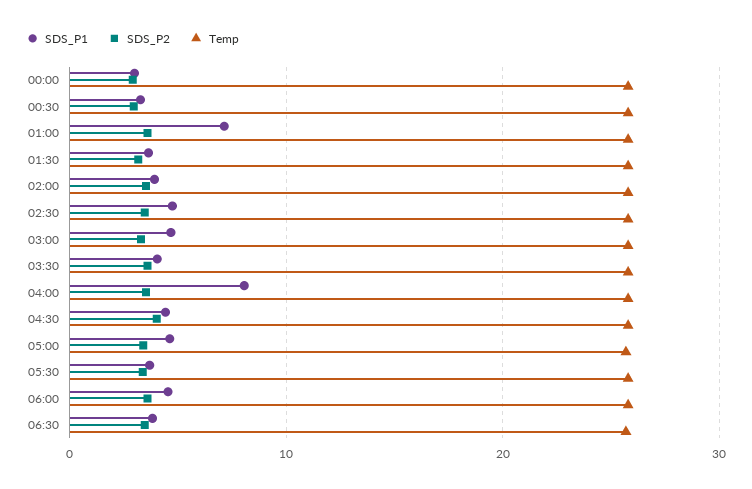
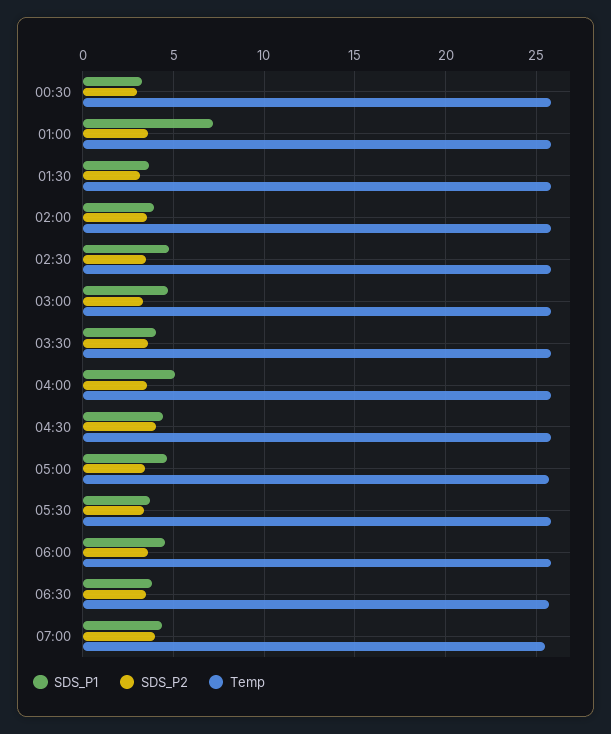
SDS_P1, 00:00: 3 -> none
SDS_P2, 00:00: 3 -> none
Temp, 00:00: 26 -> none
SDS_P1, 04:00: 8 -> 5
SDS_P1, 07:00: none -> 4.5
SDS_P2, 07:00: none -> 4
Temp, 07:00: none -> 25.5

